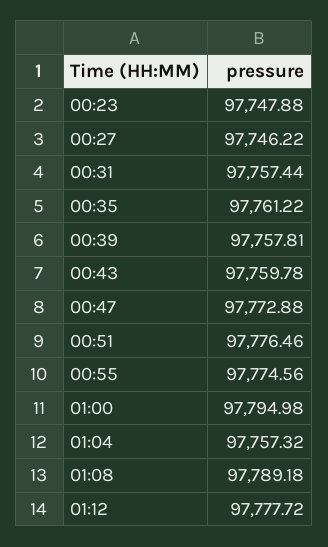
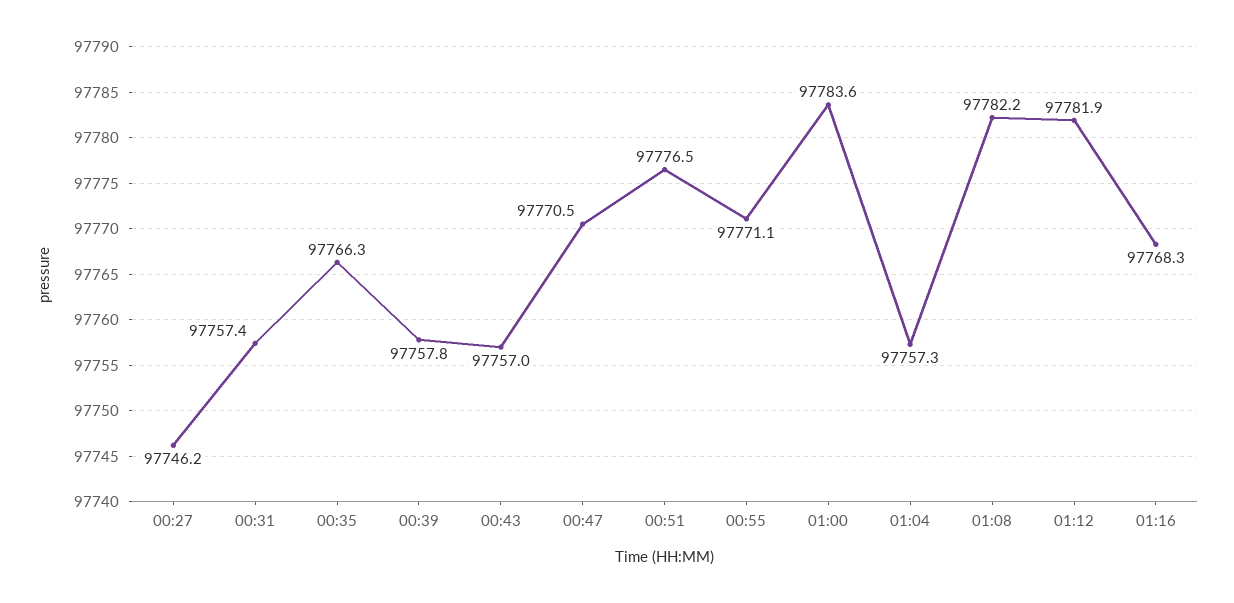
00:23: 97747.88 -> none
00:35: 97761.22 -> 97766.3
00:43: 97759.78 -> 97757
00:47: 97772.88 -> 97770.5
00:55: 97774.56 -> 97771.1
01:00: 97794.98 -> 97783.6
01:08: 97789.18 -> 97782.2
01:12: 97777.72 -> 97781.9
01:16: none -> 97768.3

